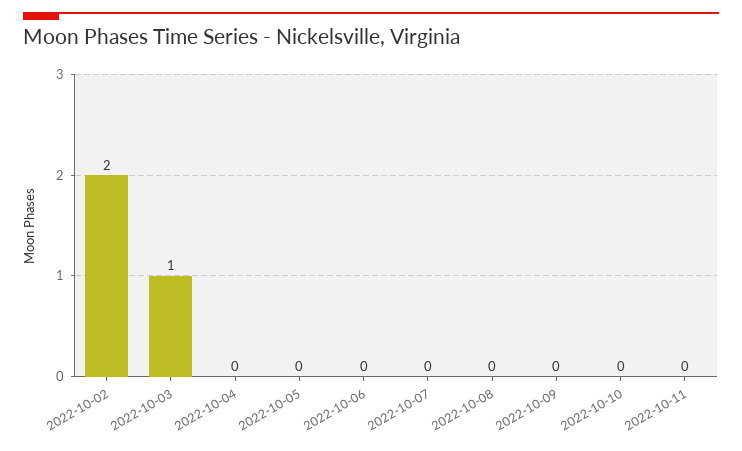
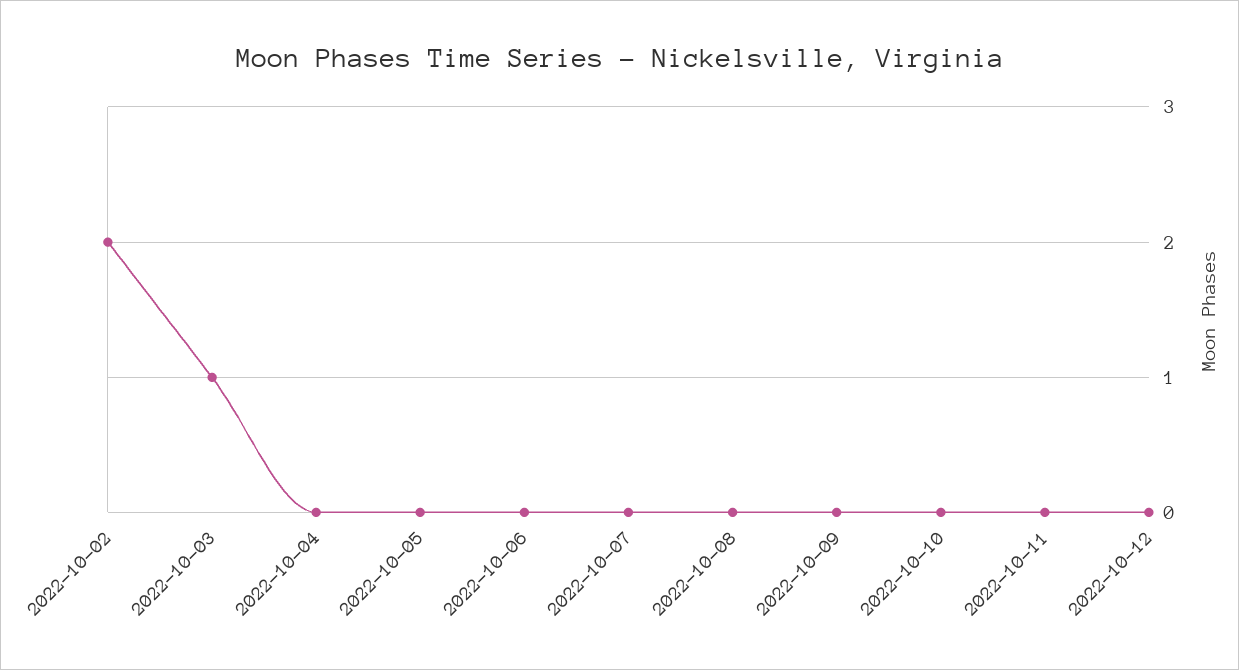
2022-10-12: none -> 0

